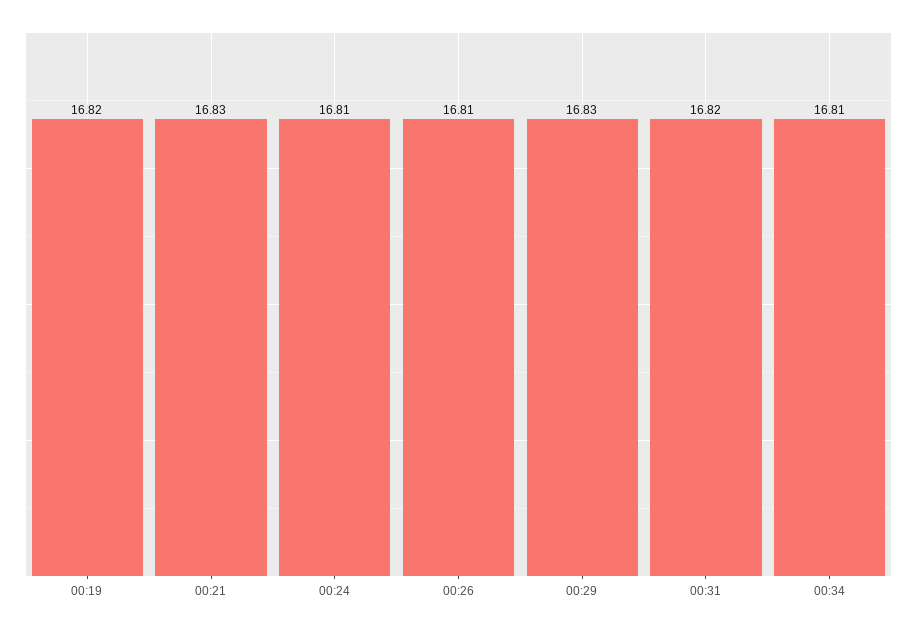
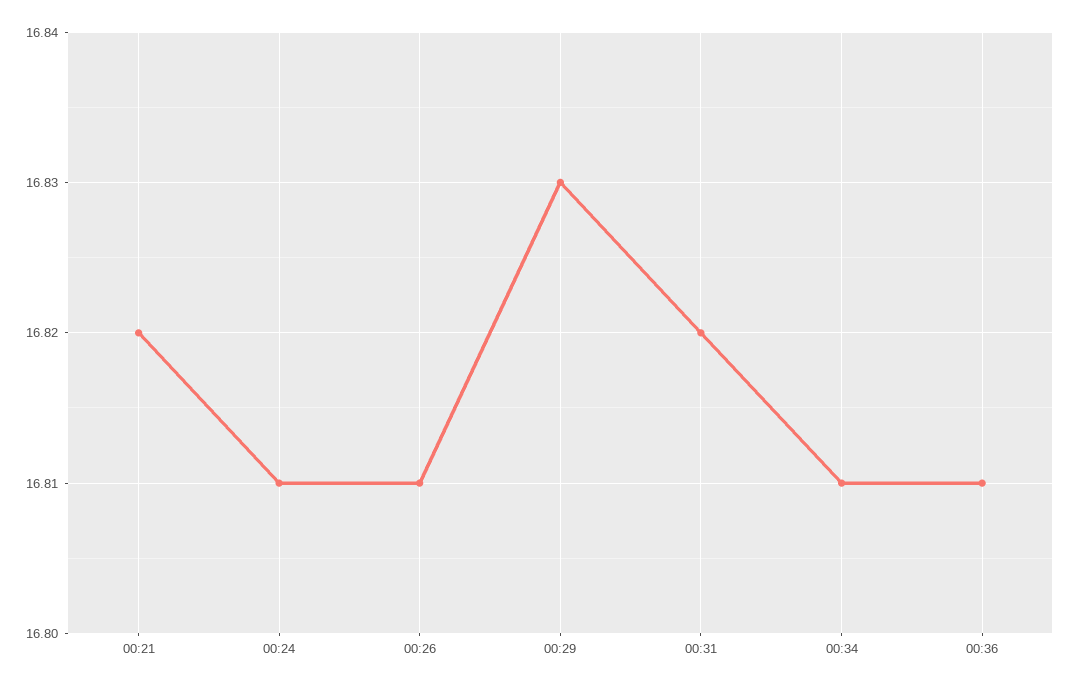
00:19: 16.82 -> none
00:21: 16.83 -> 16.82
00:36: none -> 16.81

